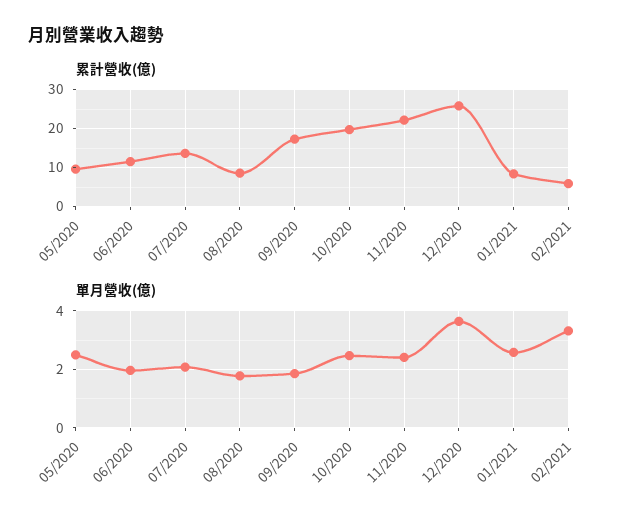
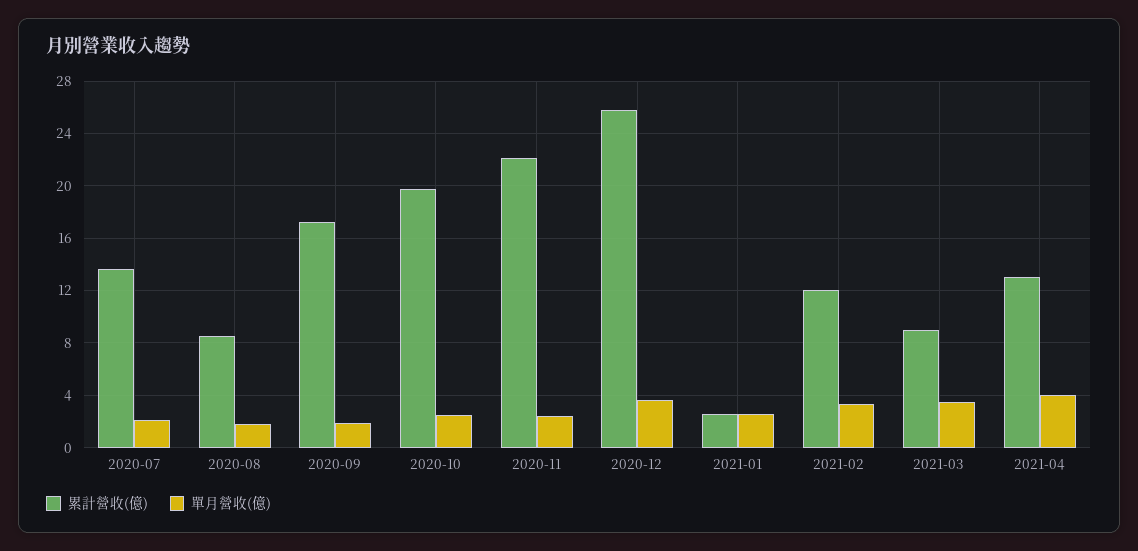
累計營收(億), 05/2020: 10 -> none
累計營收(億), 06/2020: 12 -> none
累計營收(億), 01/2021: 8 -> 2.5
累計營收(億), 02/2021: 6 -> 12
單月營收(億), 05/2020: 2.5 -> none
單月營收(億), 06/2020: 2 -> none
累計營收(億), 2021-03: none -> 9
單月營收(億), 2021-03: none -> 3.5
累計營收(億), 2021-04: none -> 13
單月營收(億), 2021-04: none -> 4

